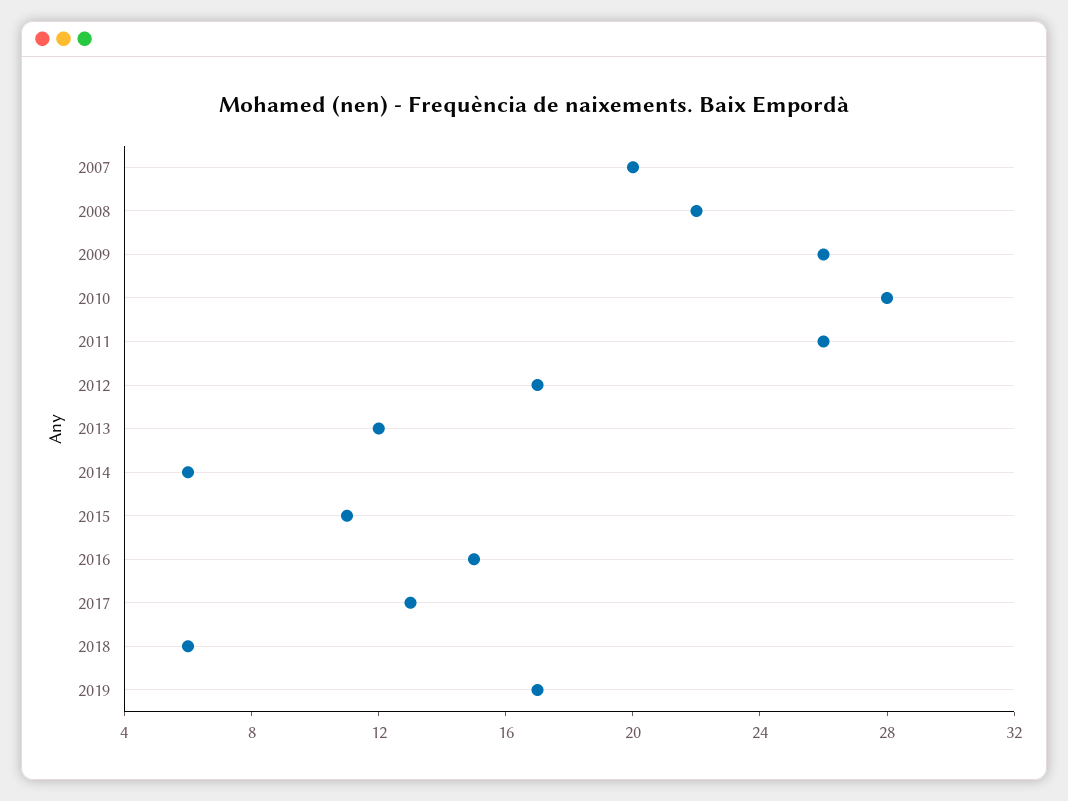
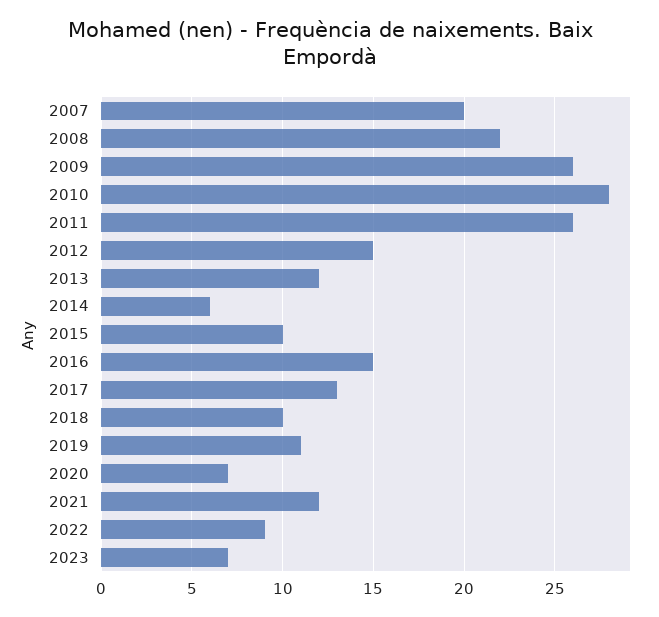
2012: 17 -> 15
2015: 11 -> 10
2018: 6 -> 10
2019: 17 -> 11
2020: none -> 7
2021: none -> 12
2022: none -> 9
2023: none -> 7

